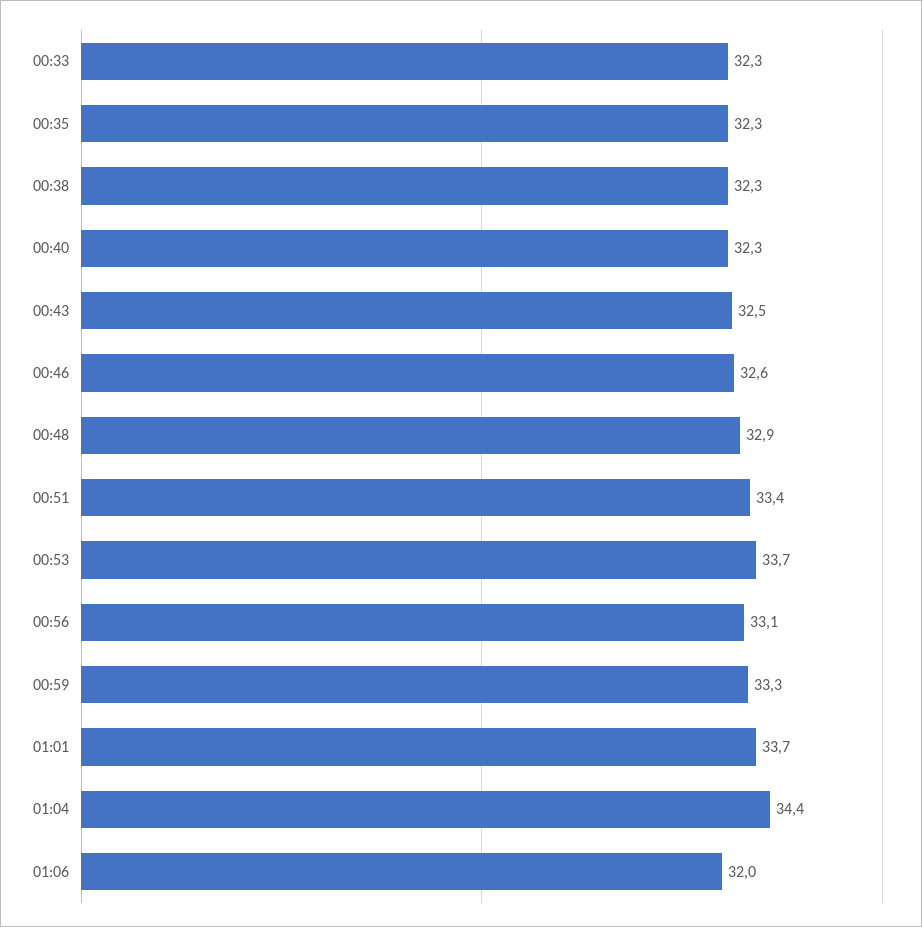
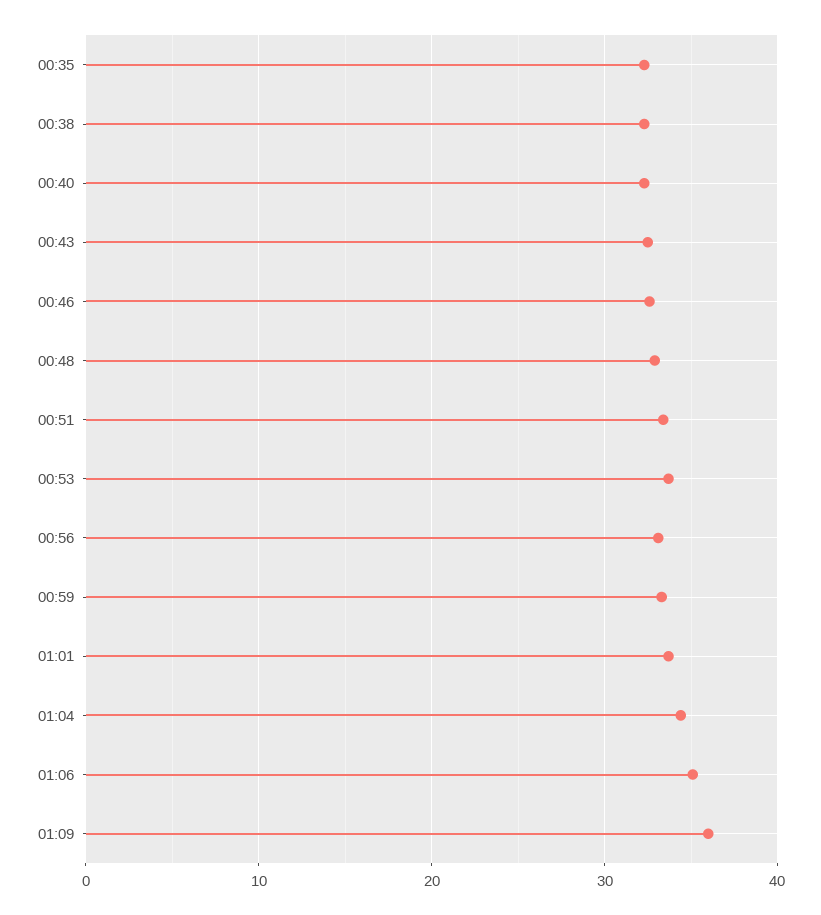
00:33: 32.3 -> none
01:06: 32 -> 35
01:09: none -> 36

